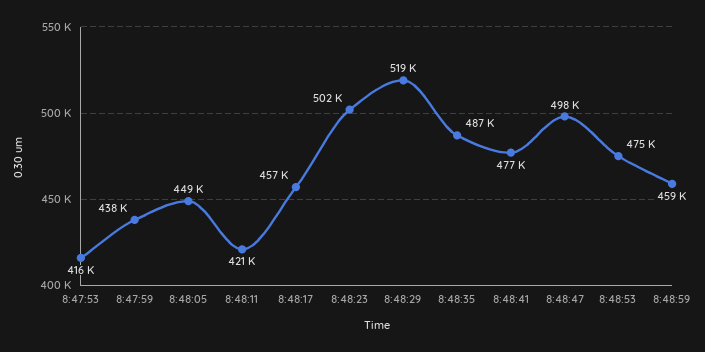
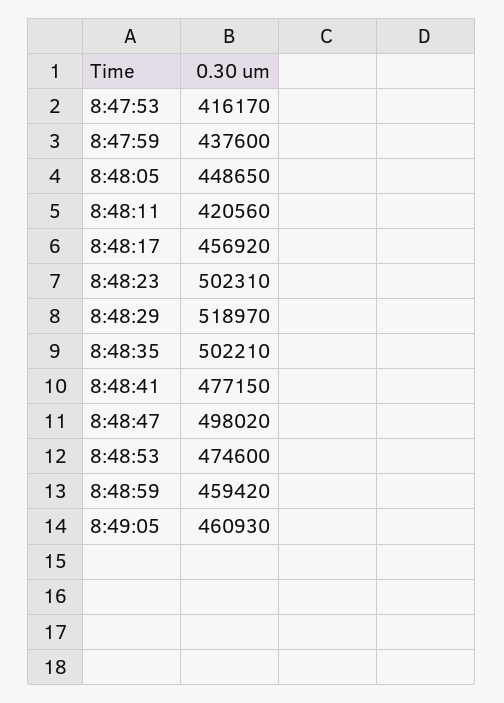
8:48:35: 487000 -> 502210
8:49:05: none -> 460930

